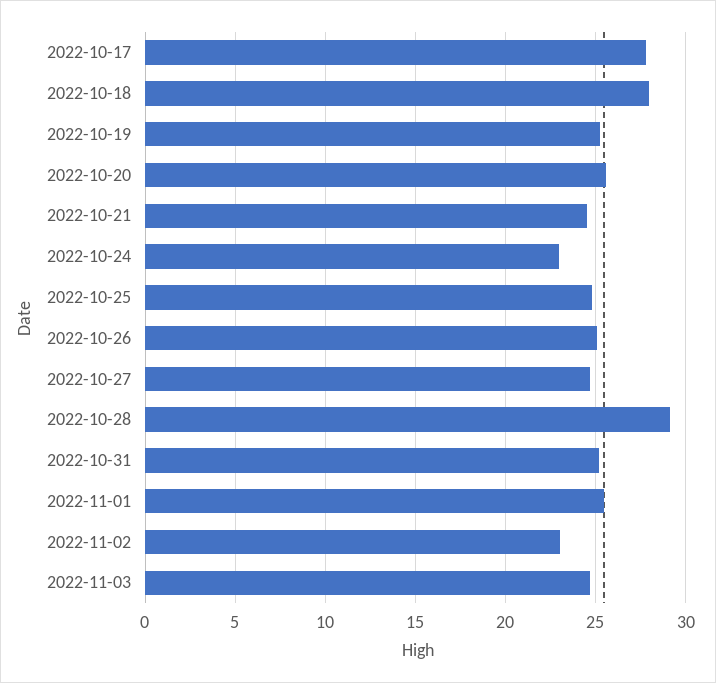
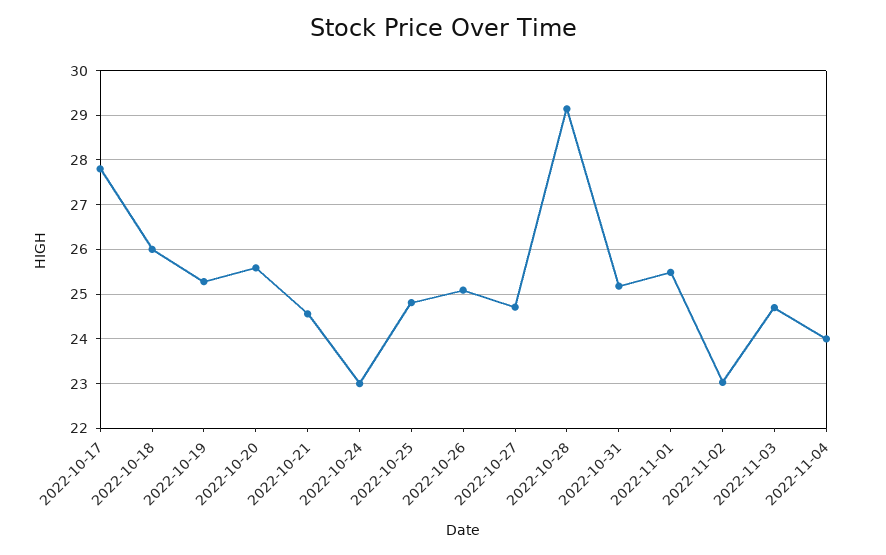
2022-10-18: 28 -> 26
2022-11-04: none -> 24

